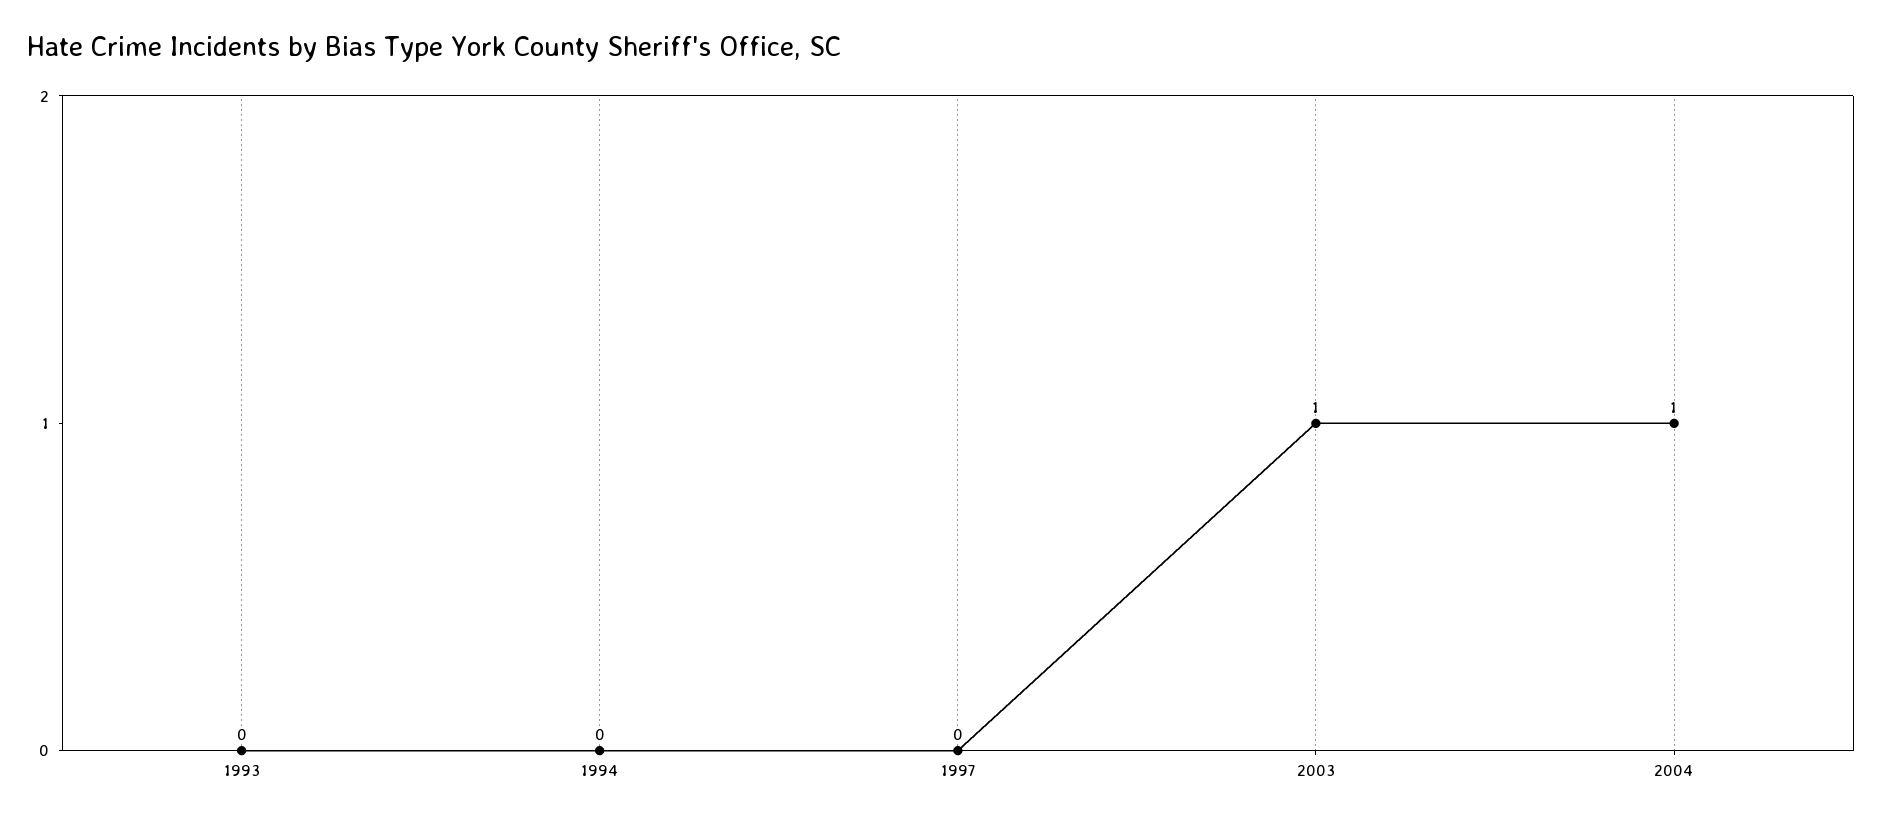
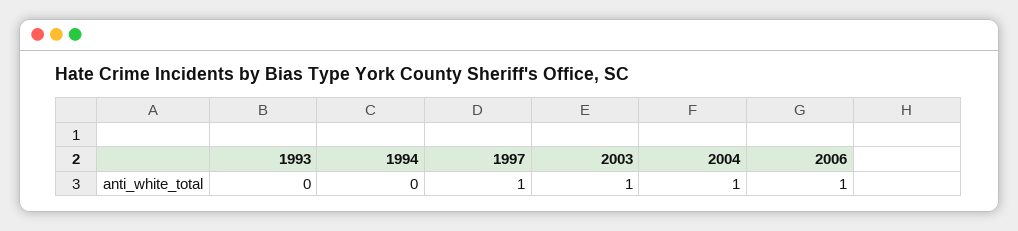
1997: 0 -> 1
2006: none -> 1

